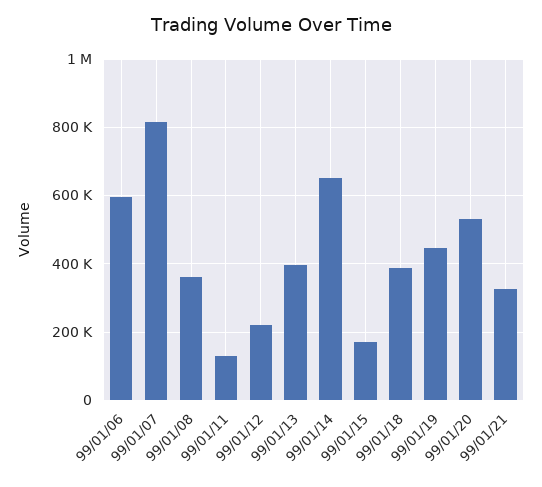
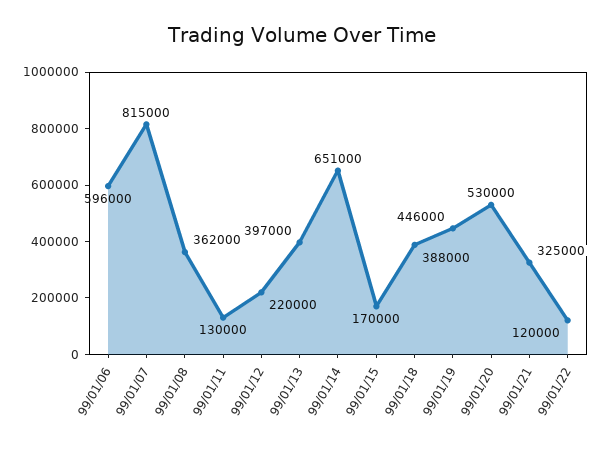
99/01/22: none -> 120000

